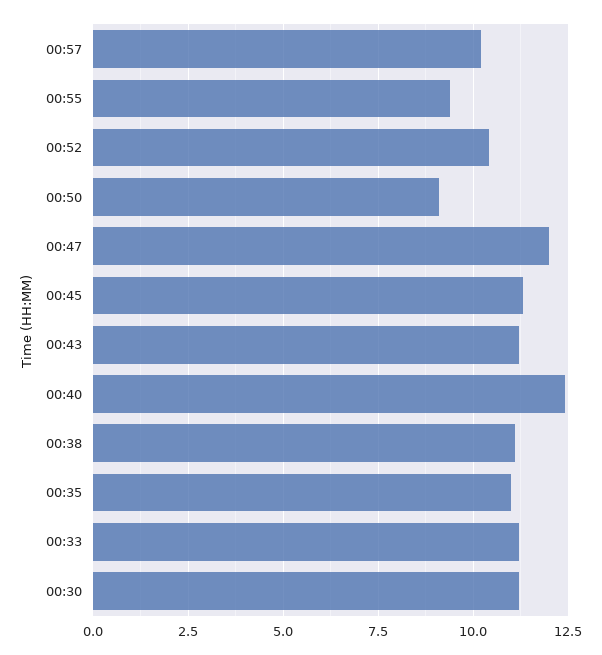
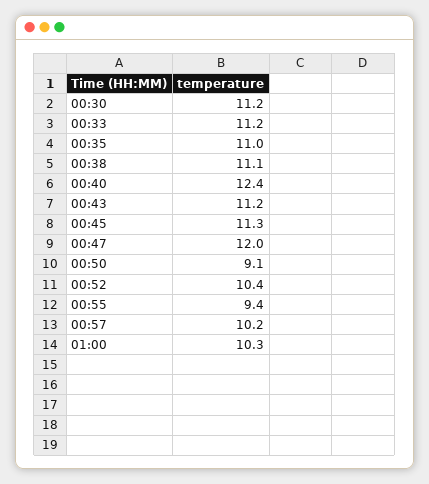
01:00: none -> 10.3

